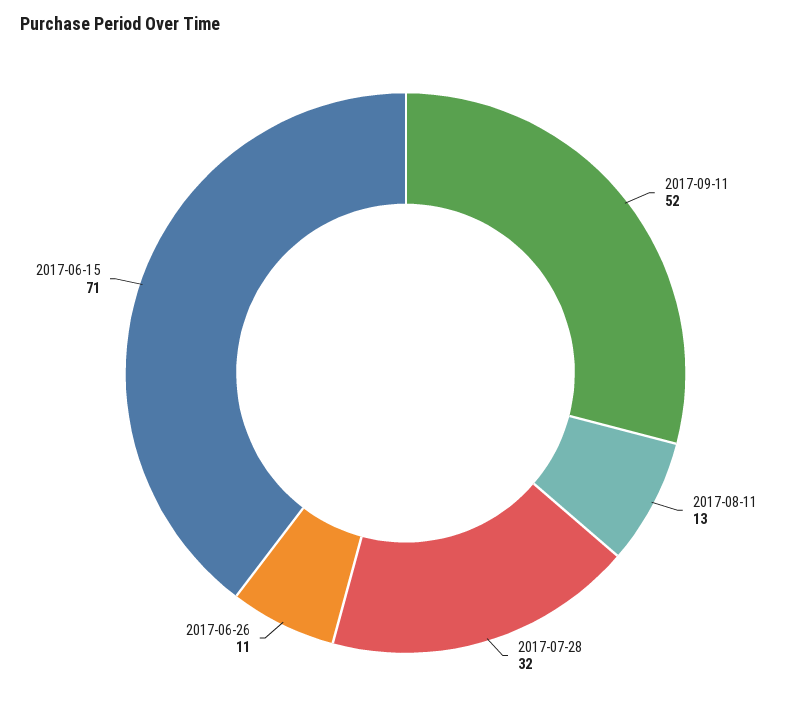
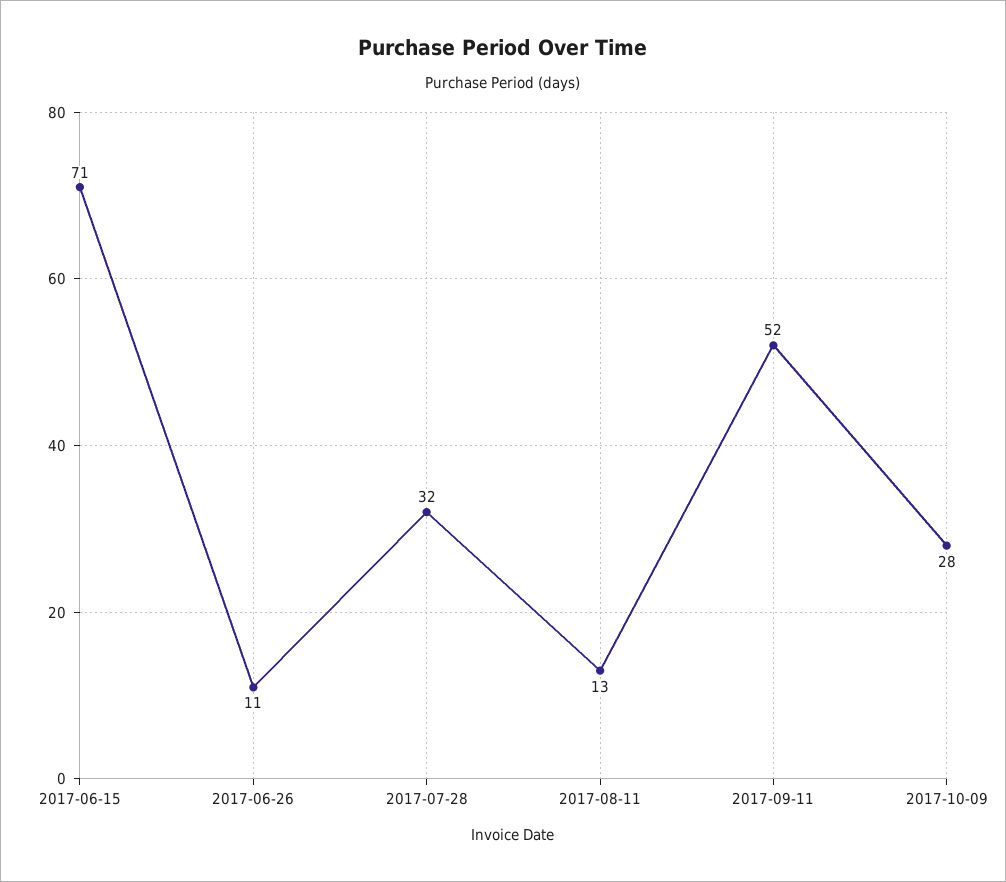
2017-10-09: none -> 28

